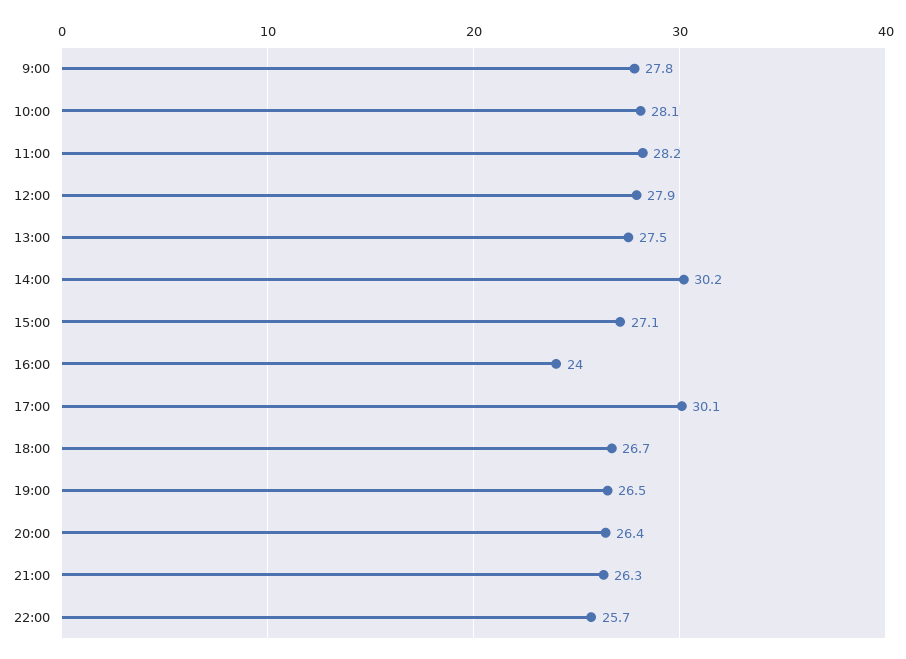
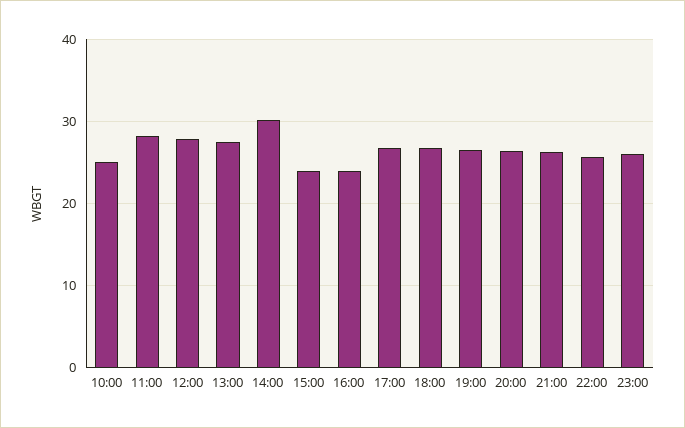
9:00: 27.8 -> none
10:00: 28.1 -> 25
15:00: 27.1 -> 24
17:00: 30.1 -> 27
23:00: none -> 26

